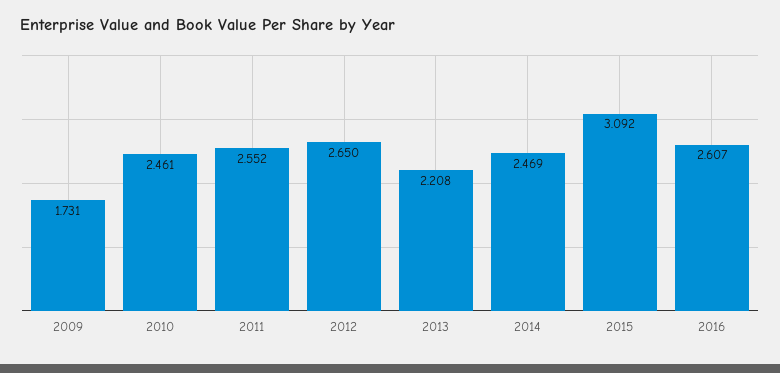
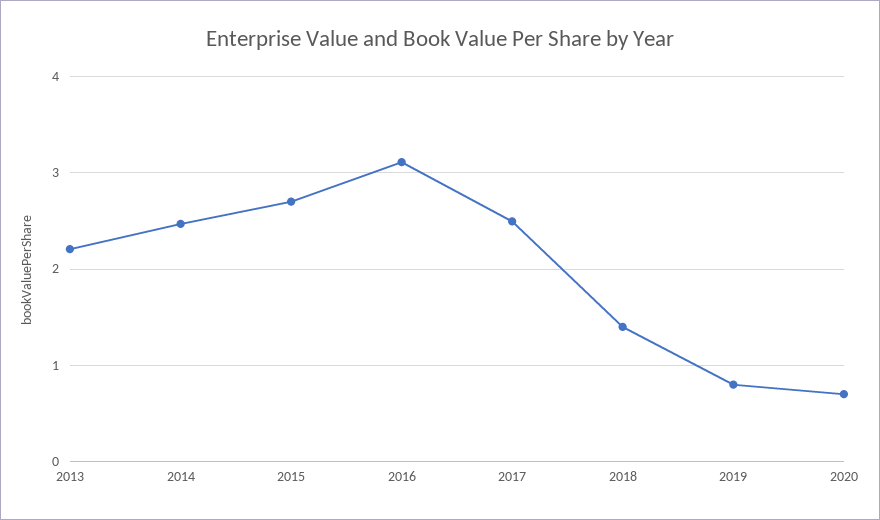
2009: 1.731 -> none
2010: 2.461 -> none
2011: 2.552 -> none
2012: 2.65 -> none
2015: 3.092 -> 2.7
2016: 2.607 -> 3.1
2017: none -> 2.5
2018: none -> 1.4
2019: none -> 0.8
2020: none -> 0.7

